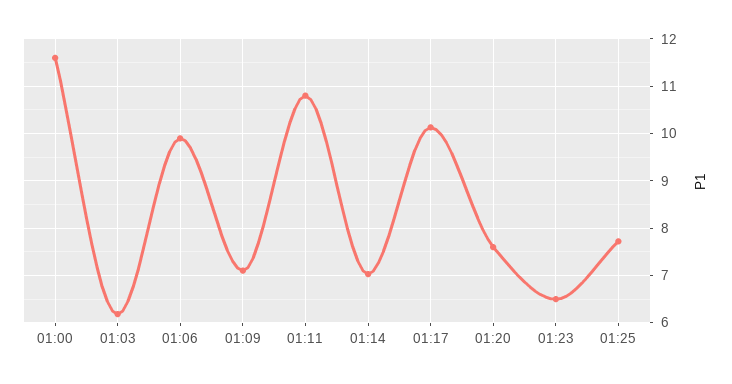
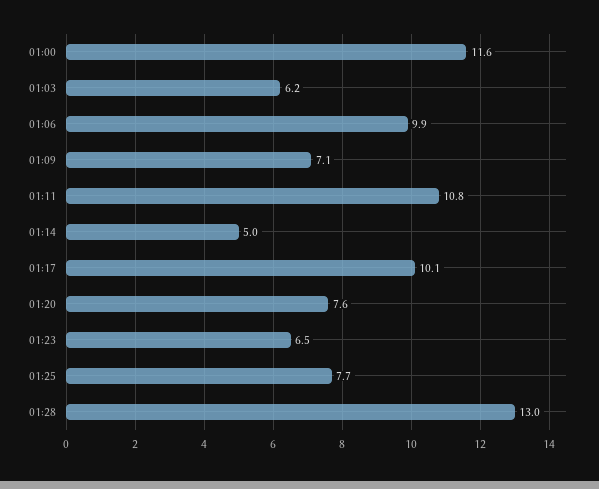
01:14: 7 -> 5
01:28: none -> 13

